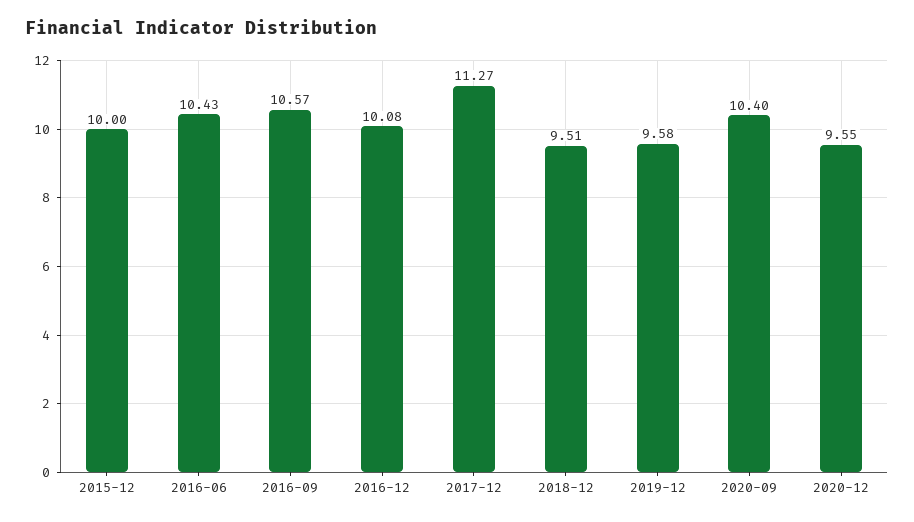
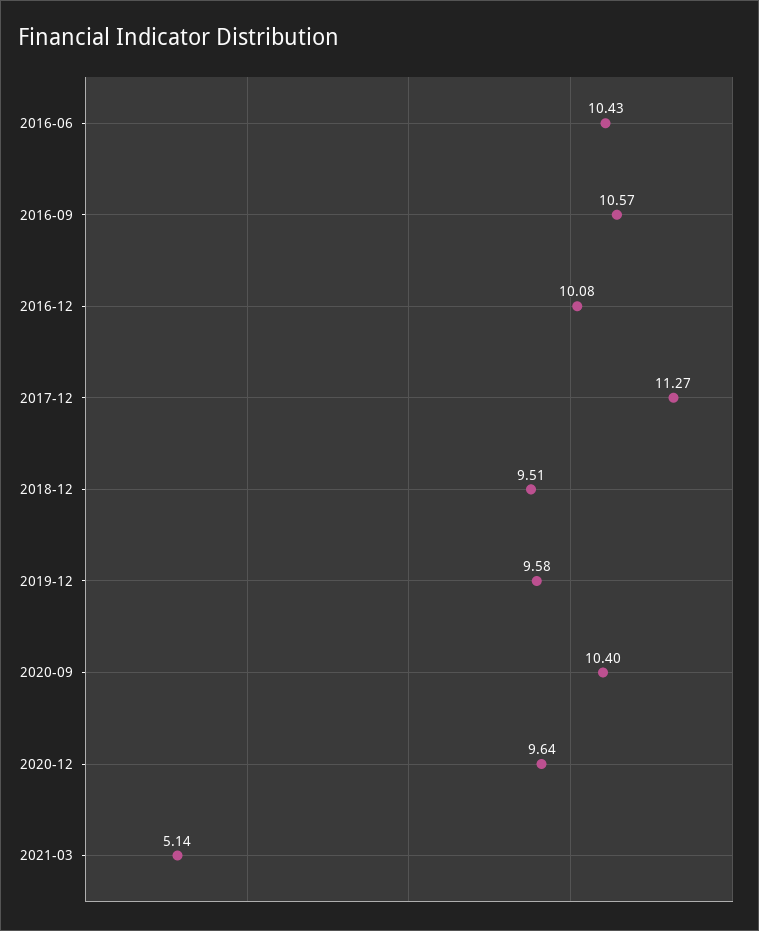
2015-12: 10 -> none
2020-12: 9.55 -> 9.64
2021-03: none -> 5.14

